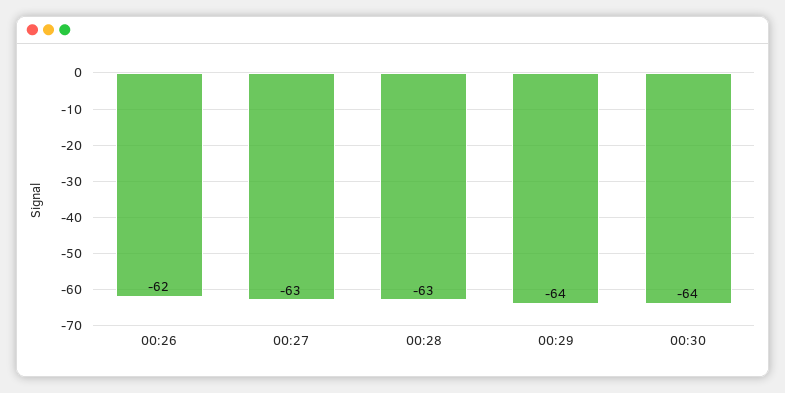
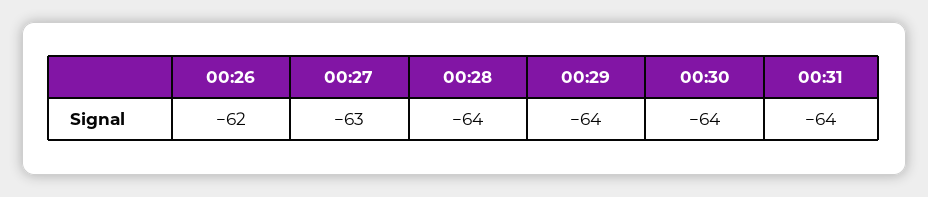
00:28: -63 -> -64
00:31: none -> -64

